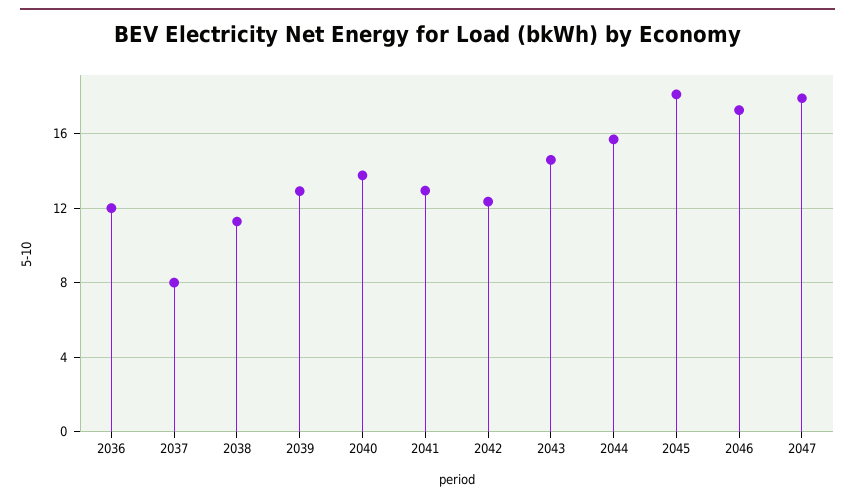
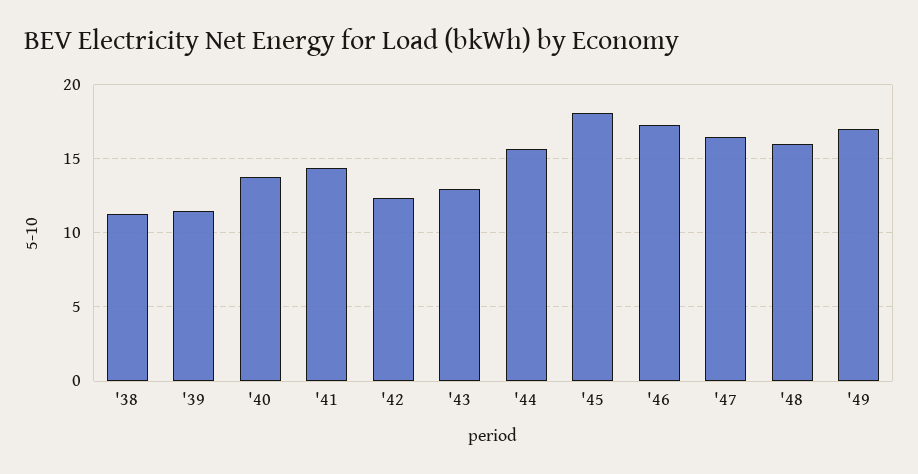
2036: 12 -> none
2037: 8 -> none
2039: 13 -> 11.5
2041: 13 -> 14.5
2043: 14.5 -> 13
2047: 18 -> 16.5
'48: none -> 16
'49: none -> 17

